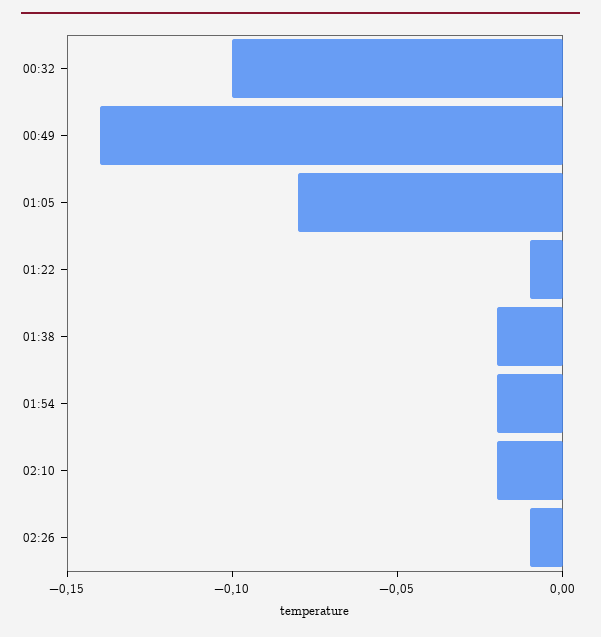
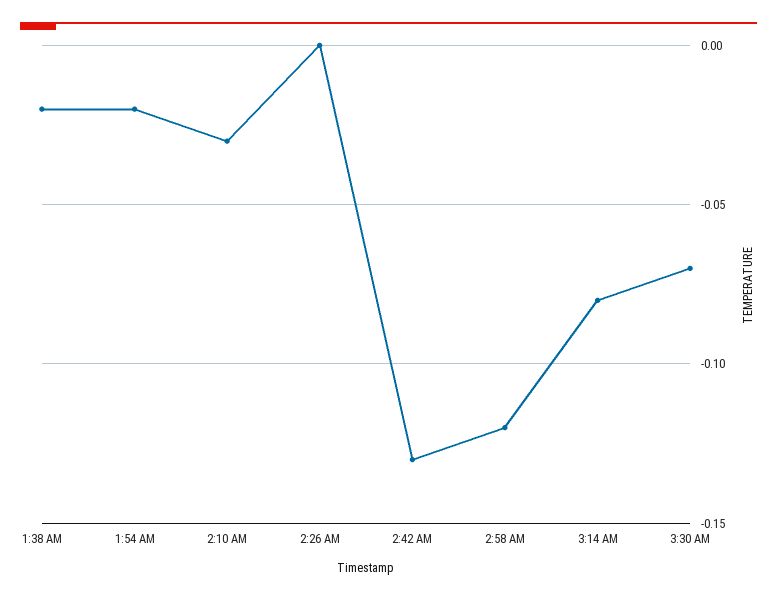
00:32: -0.1 -> none
00:49: -0.14 -> none
01:05: -0.08 -> none
01:22: -0.01 -> none
02:10: -0.02 -> -0.03
02:26: -0.01 -> 0
2:42 AM: none -> -0.13
2:58 AM: none -> -0.12
3:14 AM: none -> -0.08
3:30 AM: none -> -0.07

